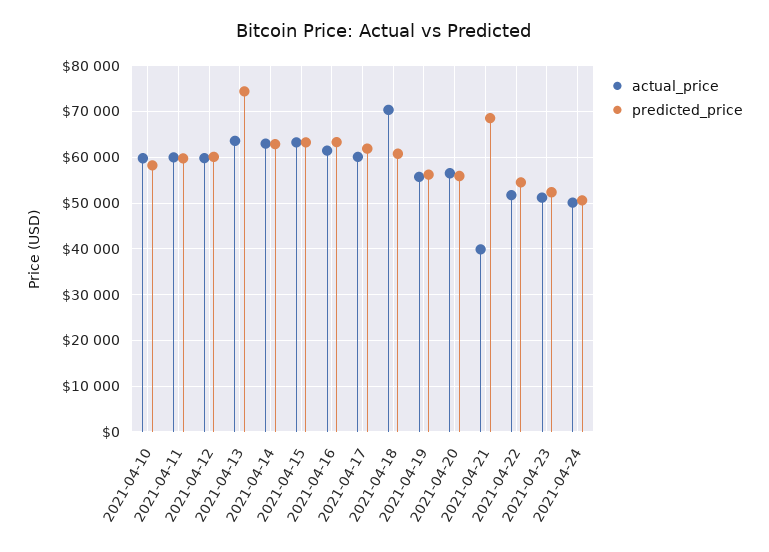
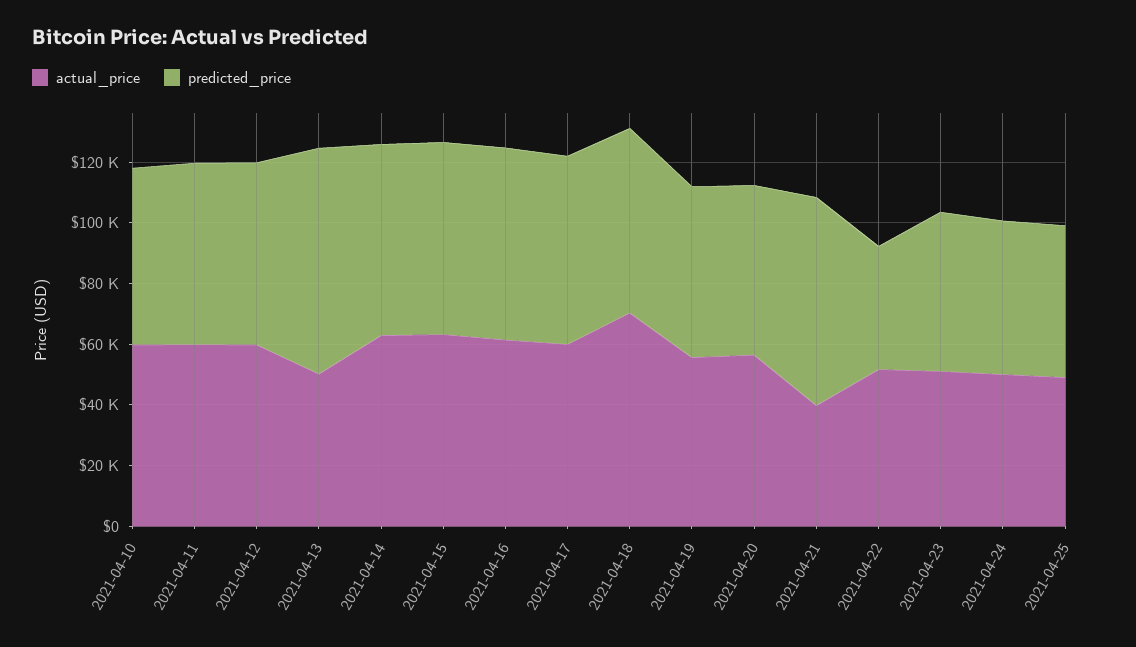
actual_price, 2021-04-13: 64000 -> 50000
predicted_price, 2021-04-22: 54000 -> 40000
actual_price, 2021-04-25: none -> 50000
predicted_price, 2021-04-25: none -> 50000

